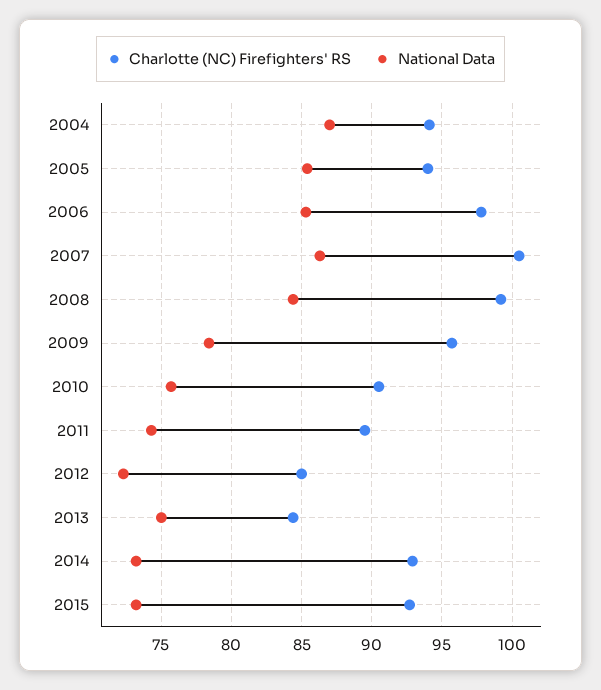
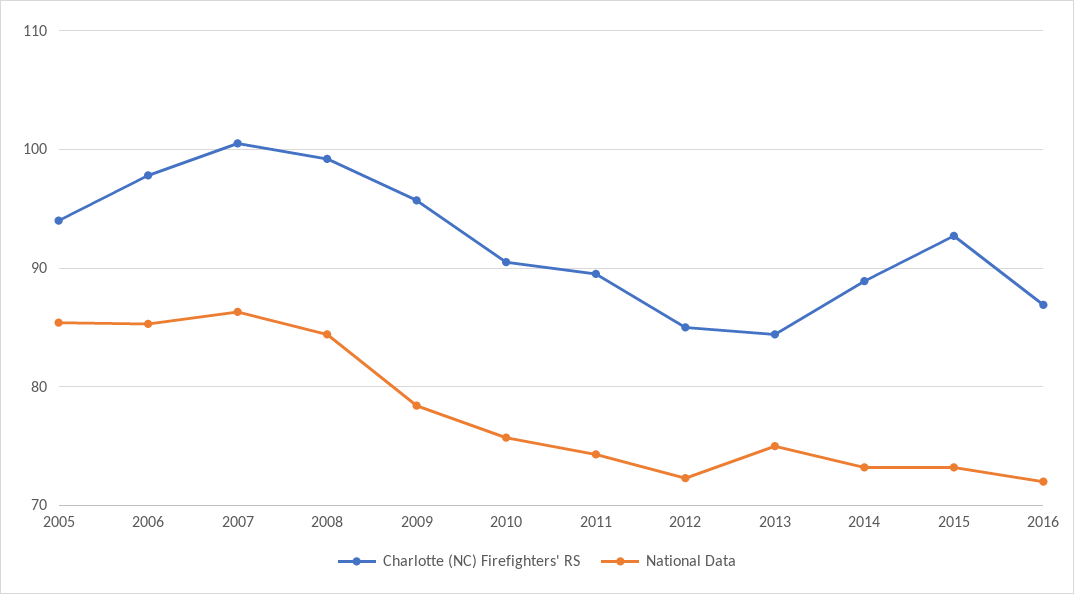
Charlotte (NC) Firefighters' RS, 2004: 94 -> none
National Data, 2004: 87 -> none
Charlotte (NC) Firefighters' RS, 2014: 93 -> 89
Charlotte (NC) Firefighters' RS, 2016: none -> 87
National Data, 2016: none -> 72

